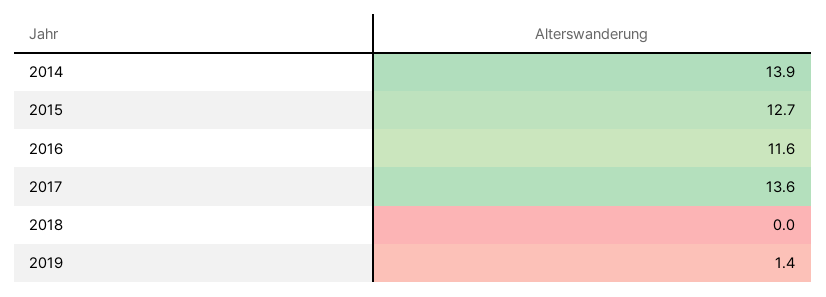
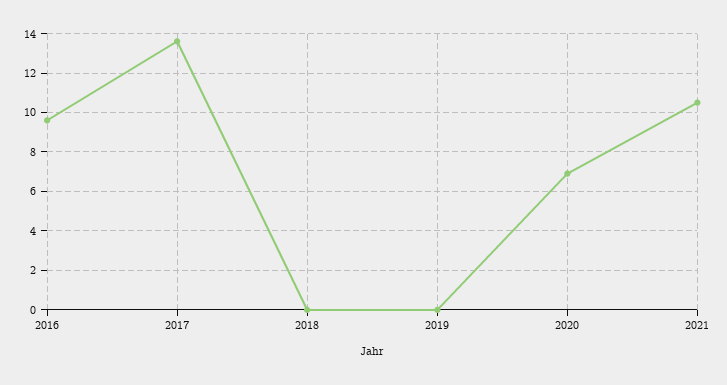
2014: 13.9 -> none
2015: 12.7 -> none
2016: 11.6 -> 9.5
2019: 1.4 -> 0
2020: none -> 7
2021: none -> 10.5

